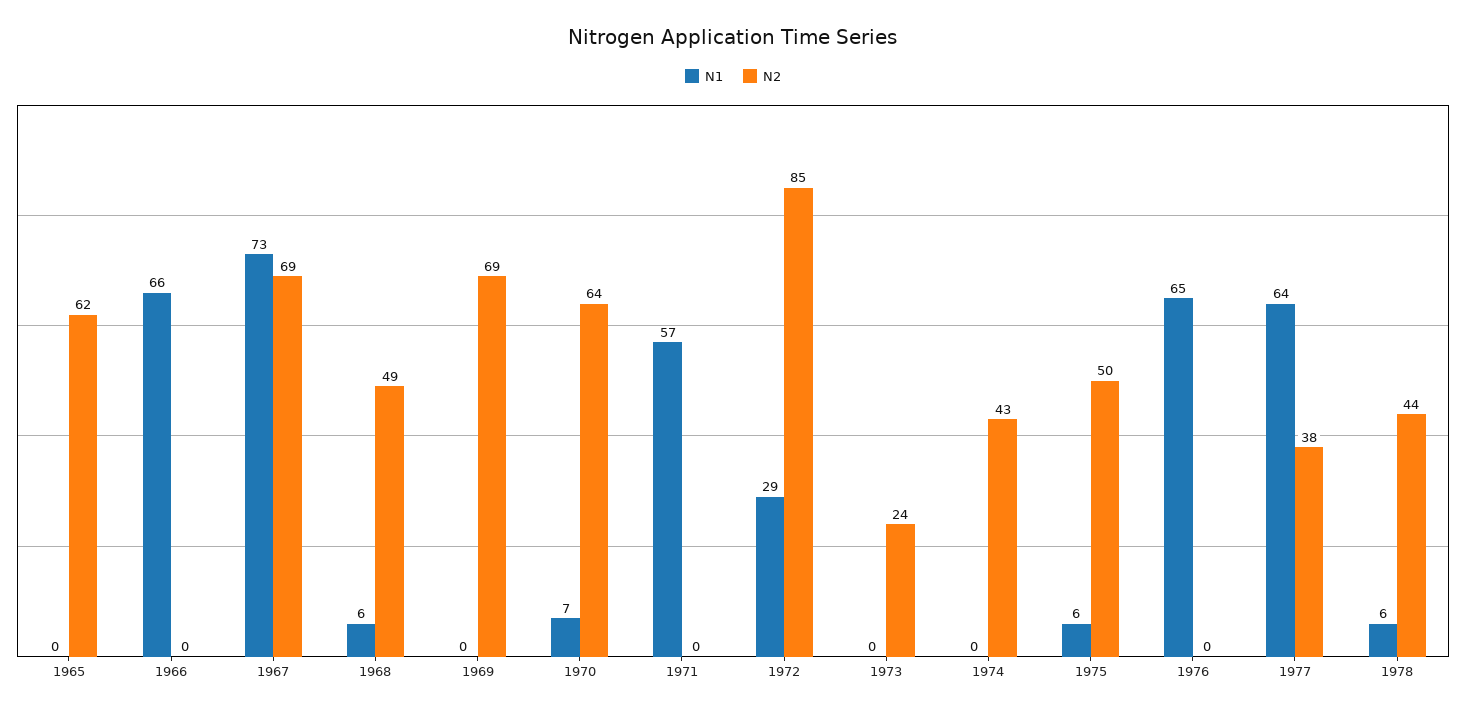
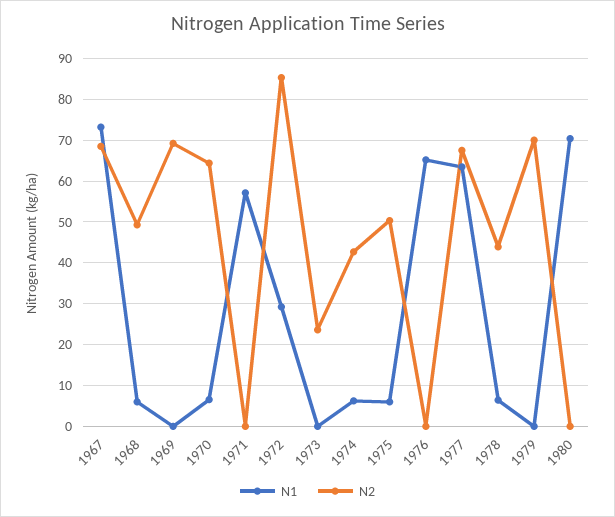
N1, 1965: 0 -> none
N2, 1965: 62 -> none
N1, 1966: 66 -> none
N2, 1966: 0 -> none
N1, 1974: 0 -> 6
N2, 1977: 38 -> 68
N1, 1979: none -> 0
N2, 1979: none -> 70
N1, 1980: none -> 70
N2, 1980: none -> 0

